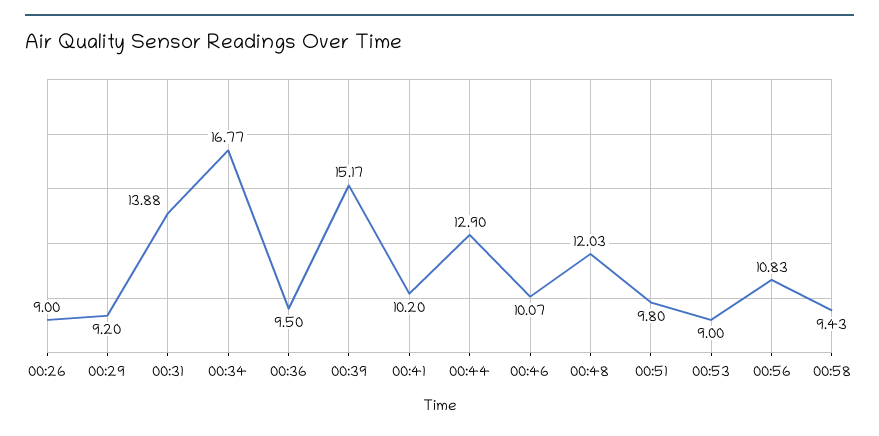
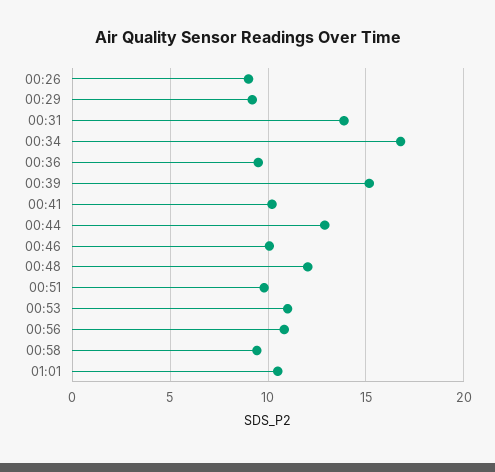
00:53: 9 -> 11
01:01: none -> 10.5

